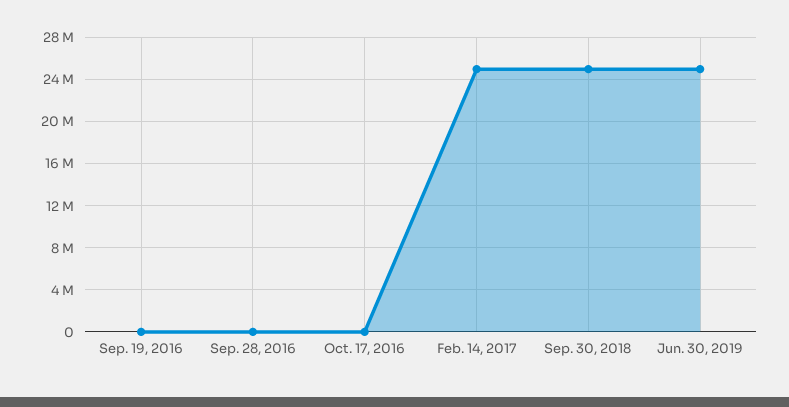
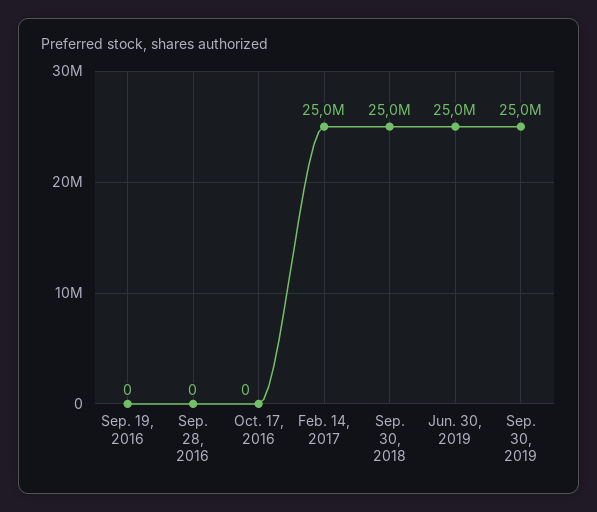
Sep. 30, 2019: none -> 25000000

